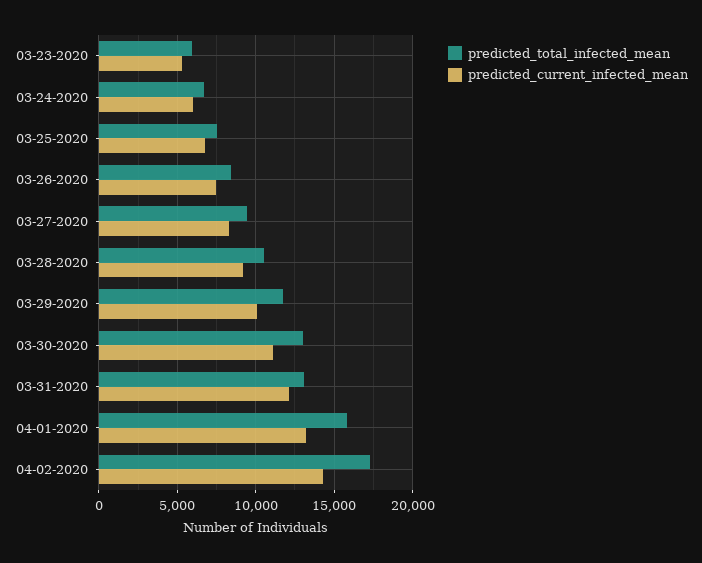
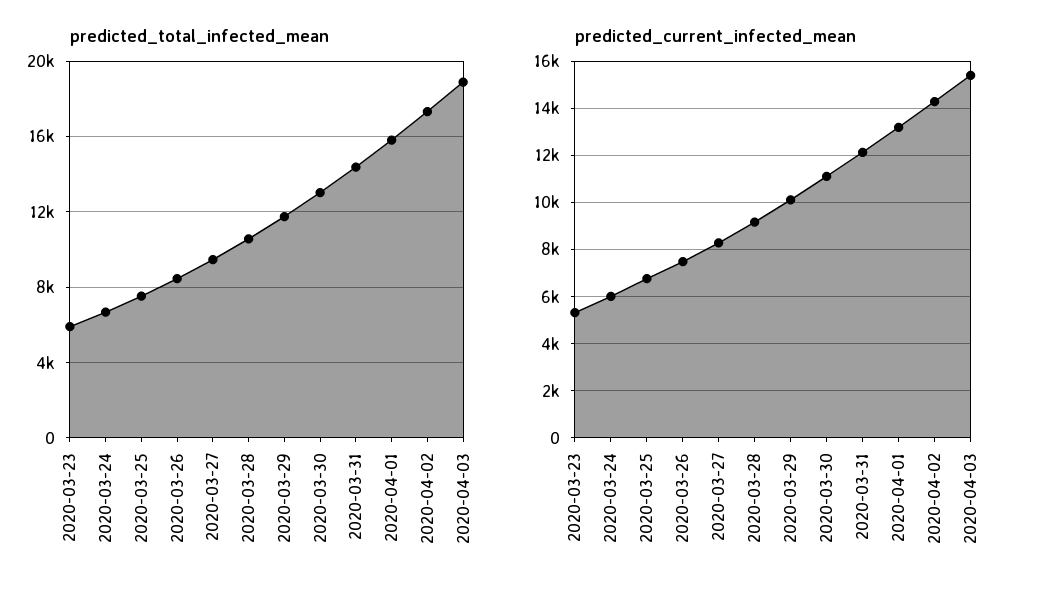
predicted_total_infected_mean, 03-31-2020: 13000 -> 14500
predicted_total_infected_mean, 2020-04-03: none -> 19000
predicted_current_infected_mean, 2020-04-03: none -> 15500

